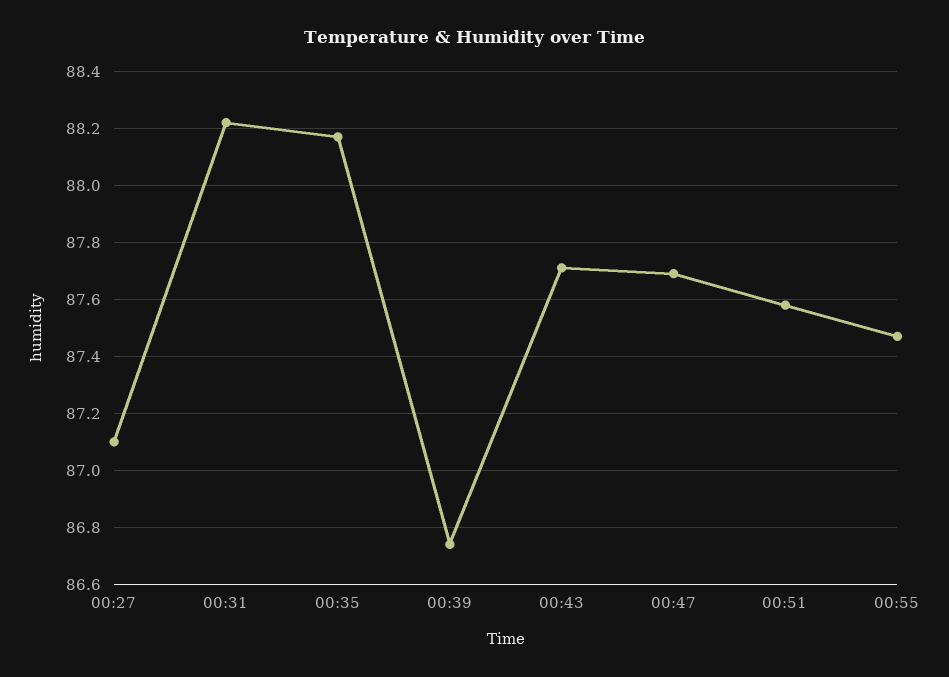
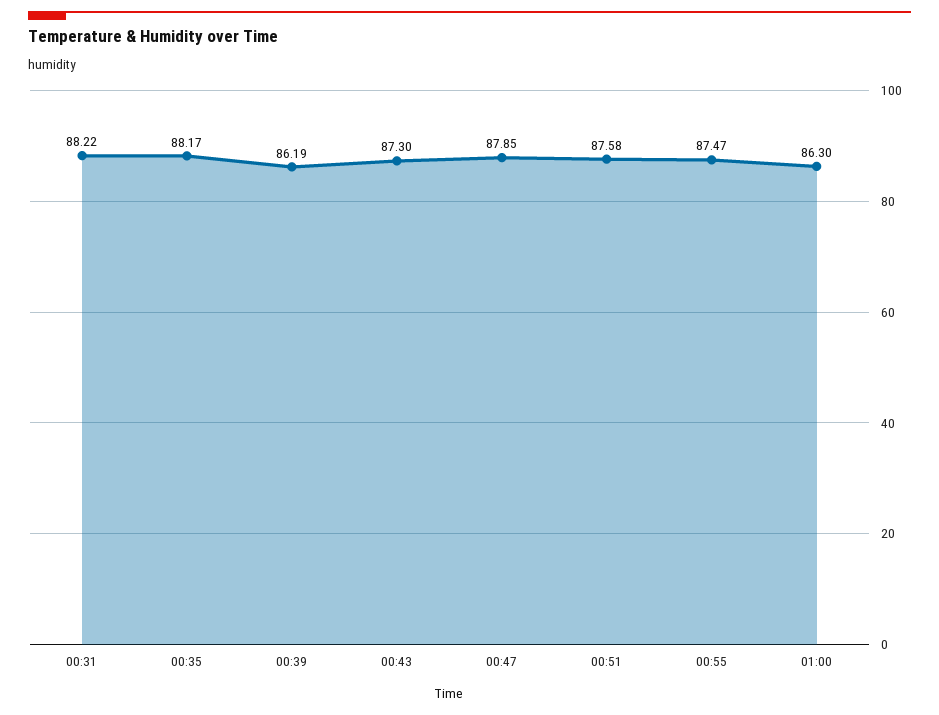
00:27: 87.1 -> none
00:39: 86.75 -> 86.19
00:43: 87.7 -> 87.3
00:47: 87.7 -> 87.85
01:00: none -> 86.3

